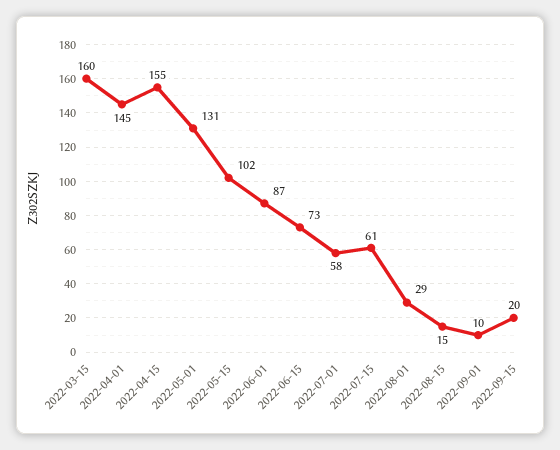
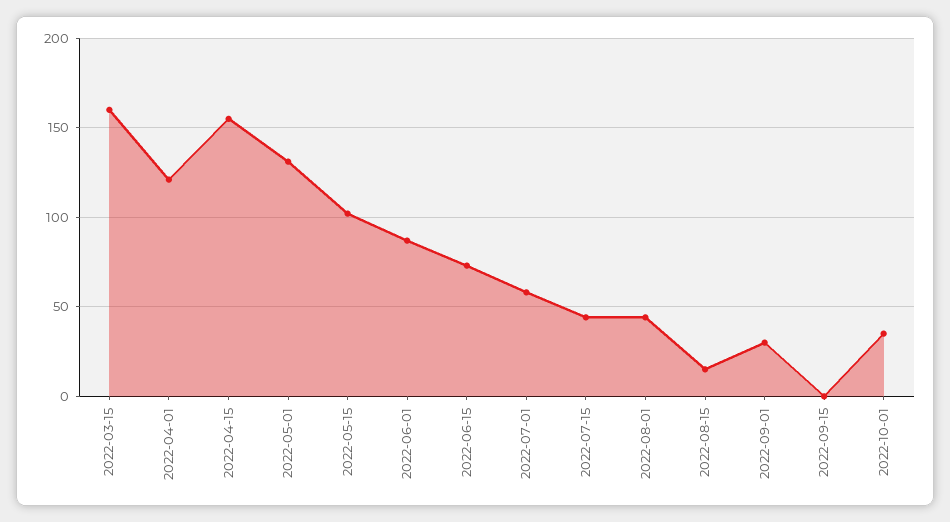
2022-04-01: 145 -> 120
2022-07-15: 61 -> 45
2022-08-01: 29 -> 45
2022-09-01: 10 -> 30
2022-09-15: 20 -> 0
2022-10-01: none -> 35

